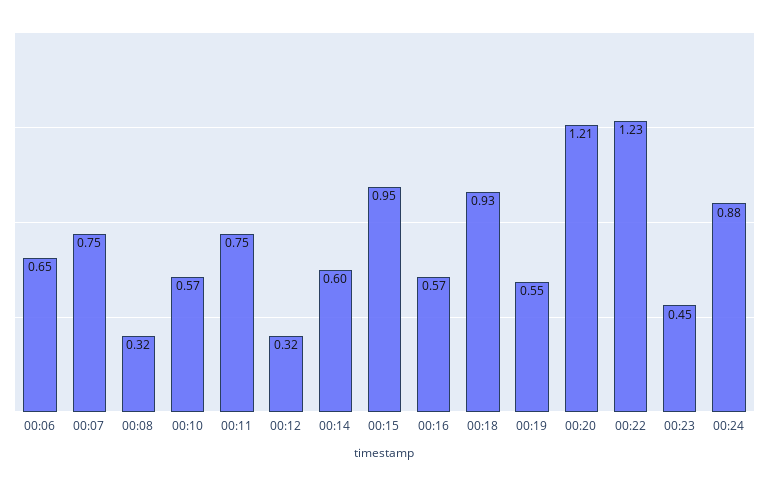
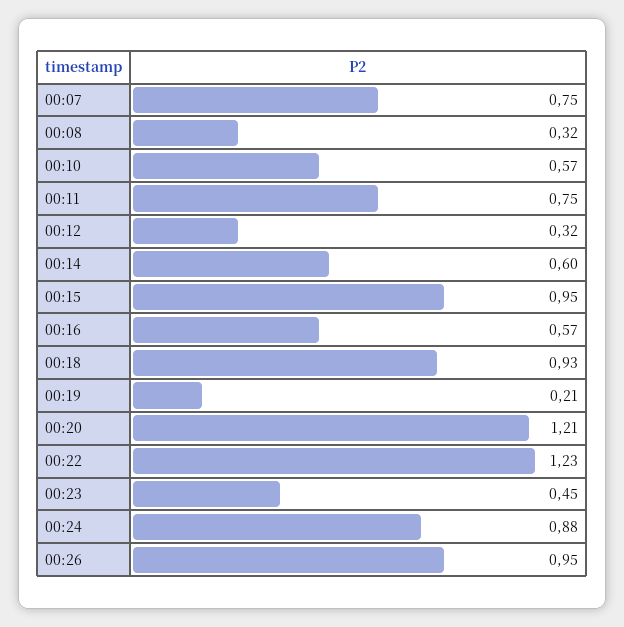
00:06: 0.65 -> none
00:19: 0.55 -> 0.21
00:26: none -> 0.95

